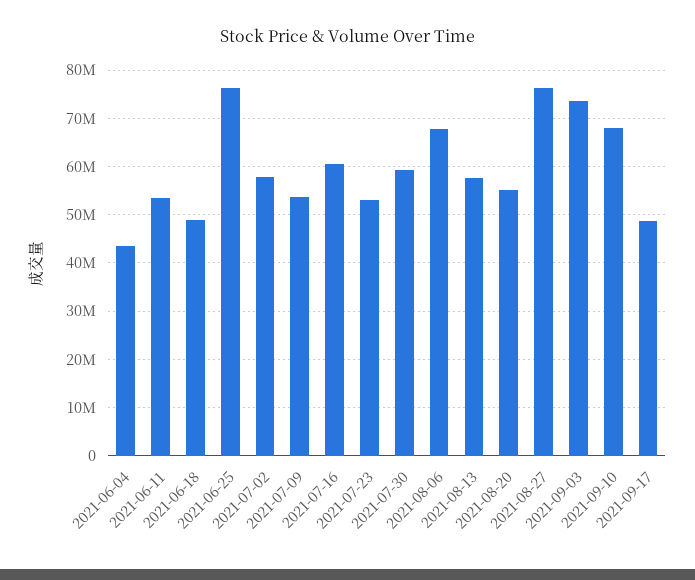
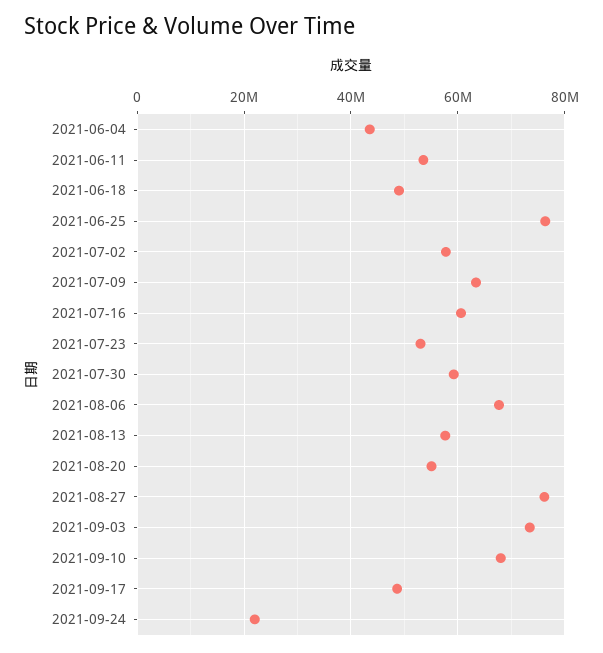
2021-07-09: 54000000 -> 64000000
2021-09-24: none -> 22000000

